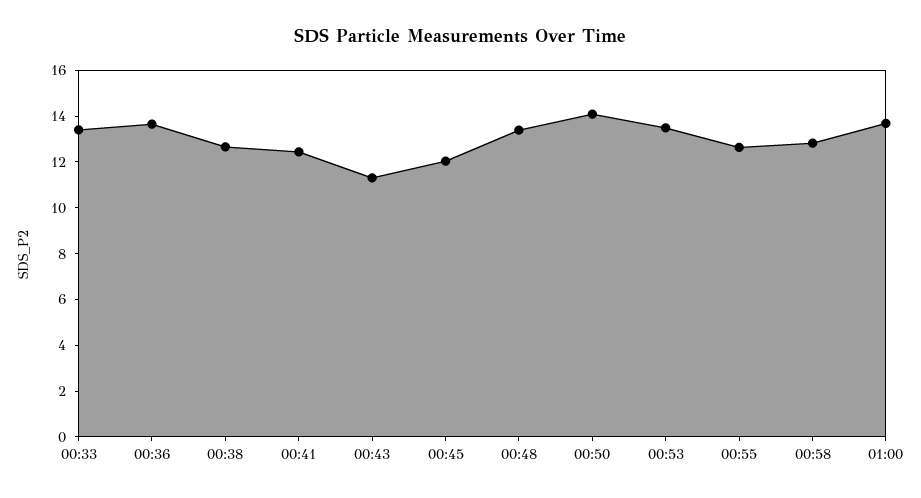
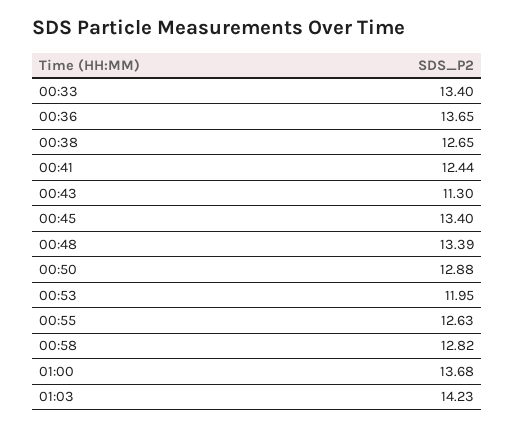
00:45: 12 -> 13.4
00:50: 14 -> 12.88
00:53: 13.5 -> 11.95
01:03: none -> 14.23

